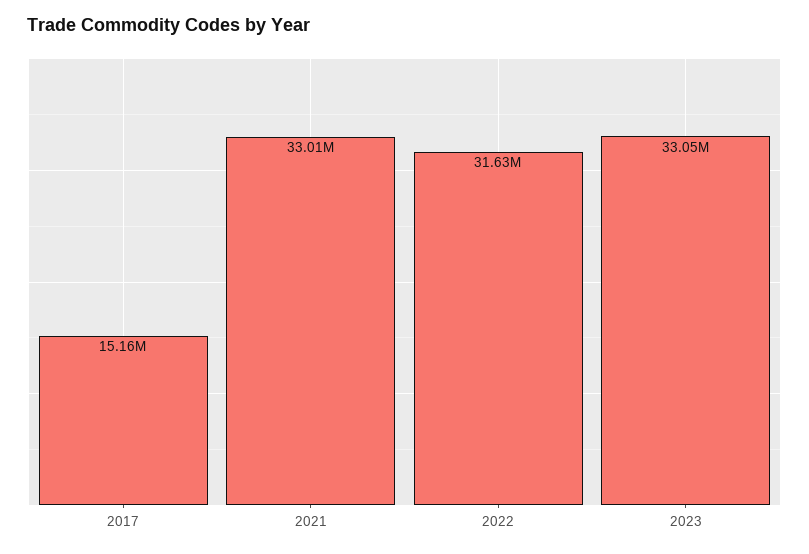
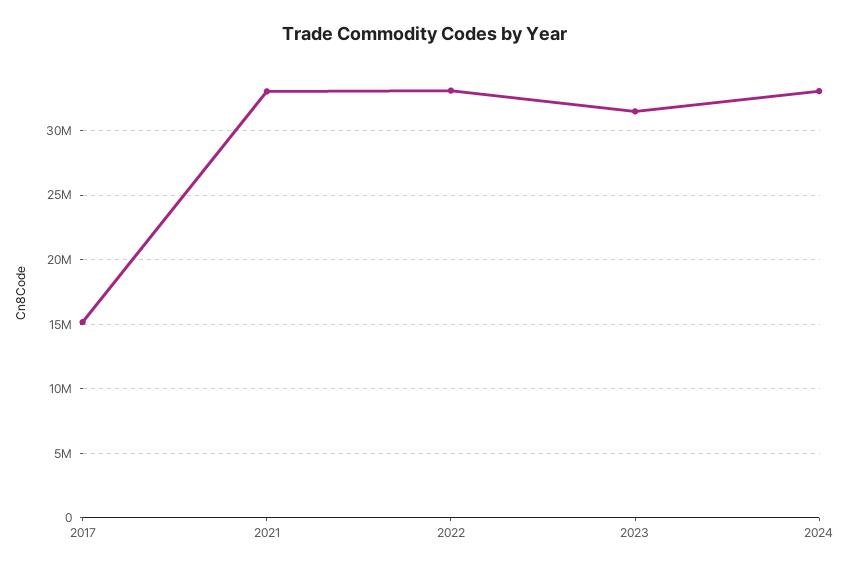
2022: 31630000 -> 33000000
2023: 33050000 -> 31500000
2024: none -> 33000000

